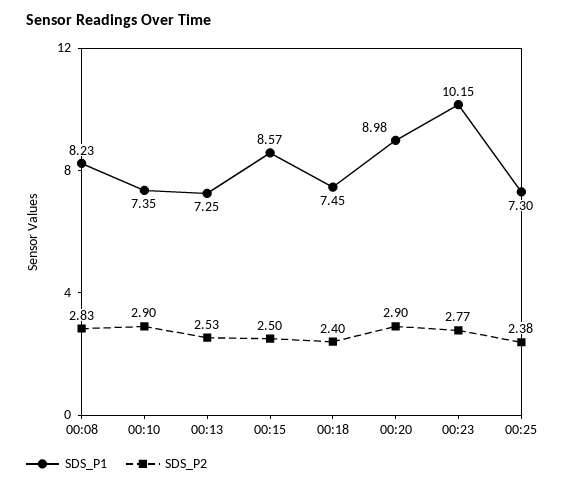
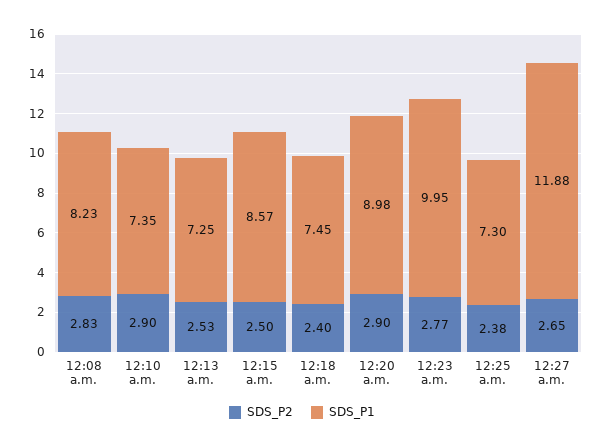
SDS_P1, 00:23: 10.15 -> 9.95
SDS_P2, 12:27 a.m.: none -> 2.65
SDS_P1, 12:27 a.m.: none -> 11.88

